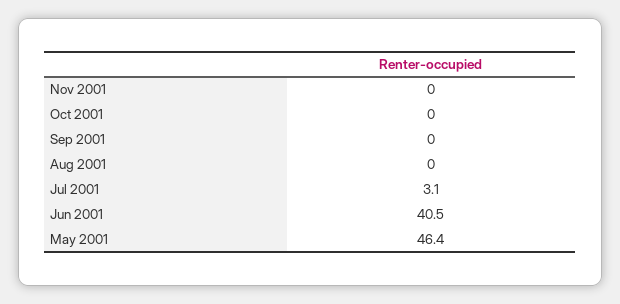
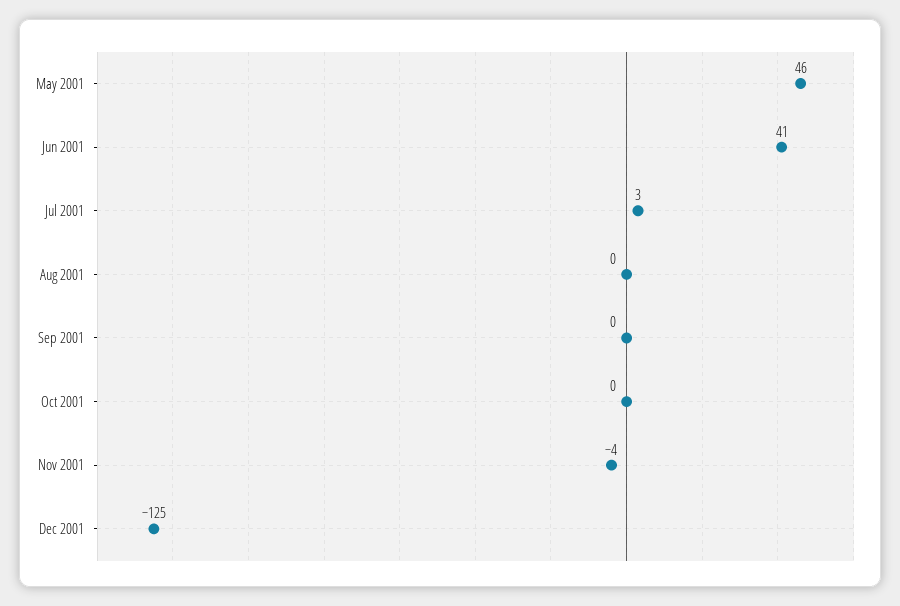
Nov 2001: 0 -> -4
Dec 2001: none -> -125

